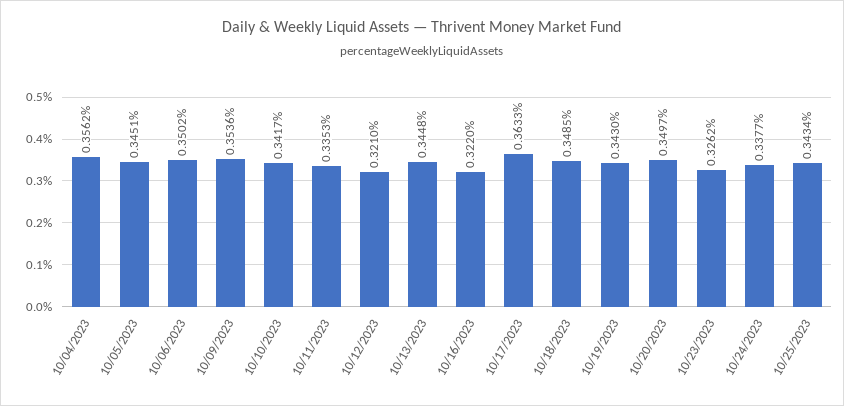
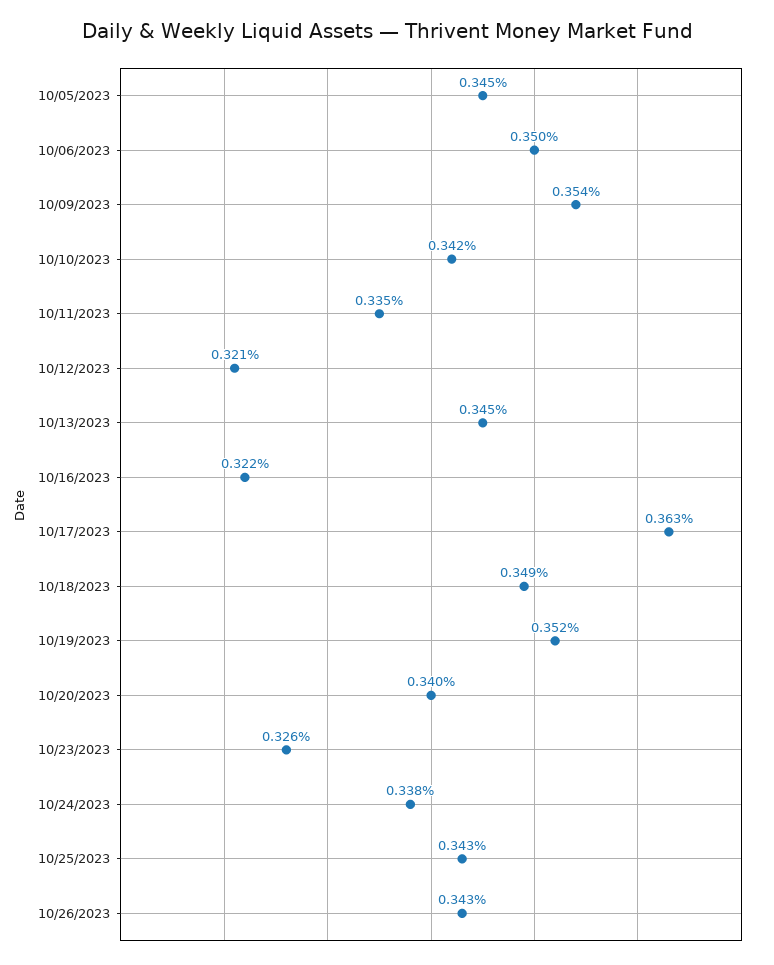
10/04/2023: 0.3562 -> none
10/19/2023: 0.343 -> 0.352
10/20/2023: 0.3497 -> 0.34
10/26/2023: none -> 0.343

